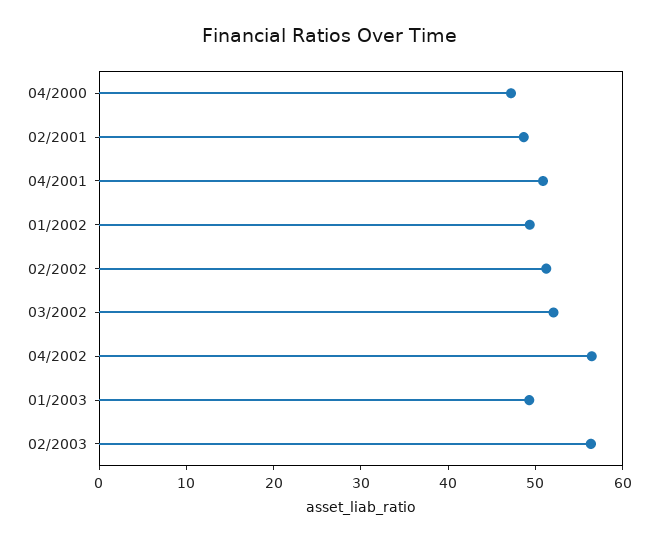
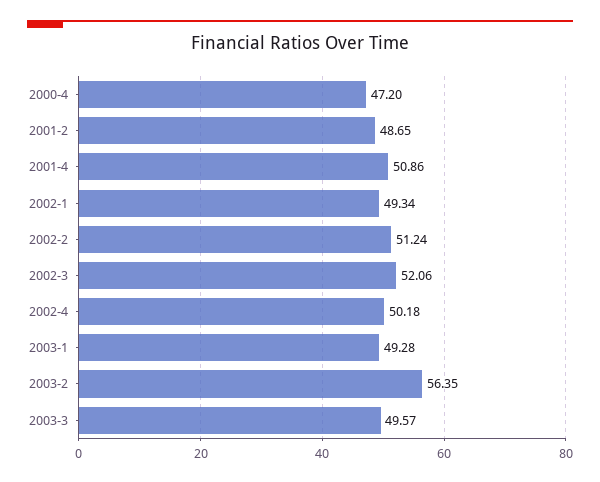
04/2002: 56 -> 50.18
2003-3: none -> 49.57

